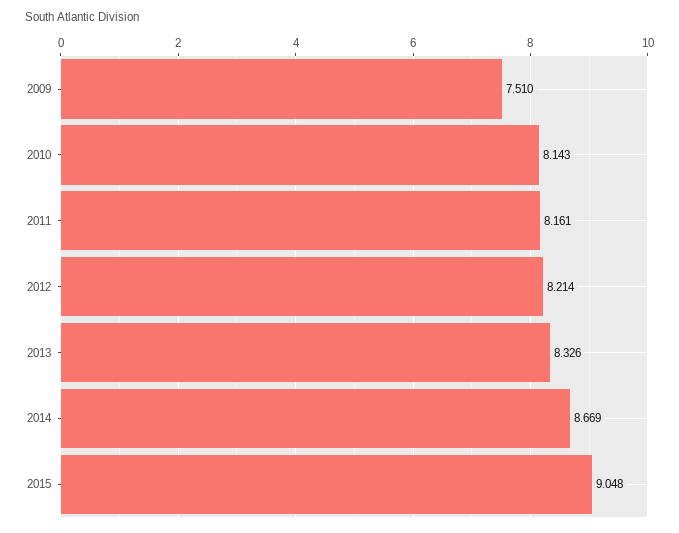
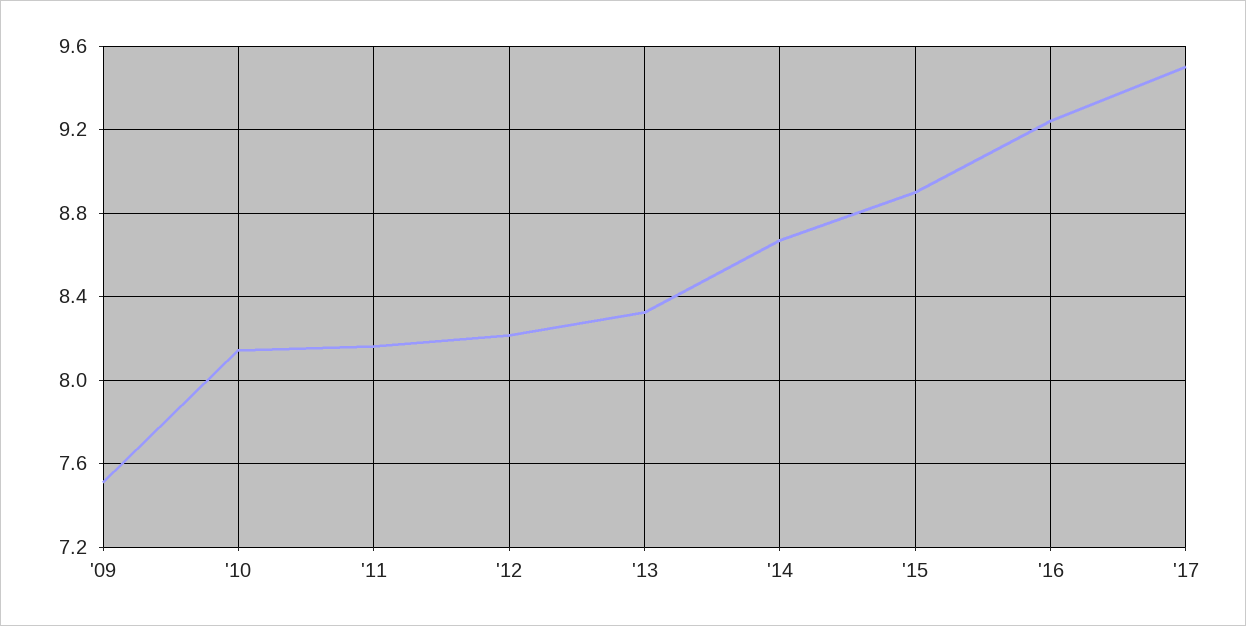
2015: 9.048 -> 8.9
'16: none -> 9.25
'17: none -> 9.5

